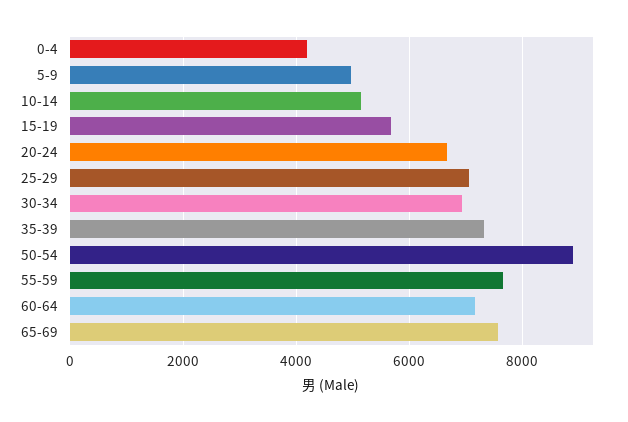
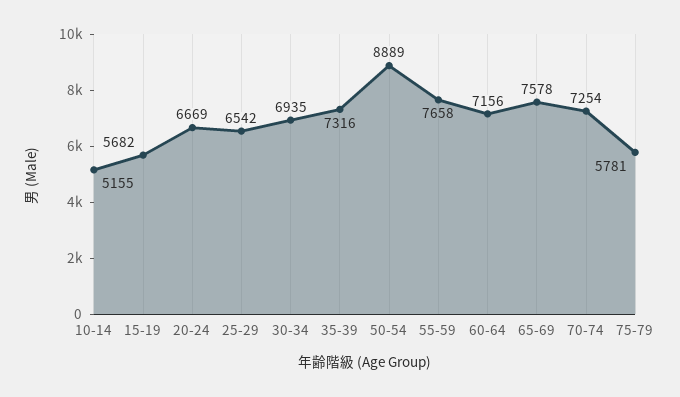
0-4: 4200 -> none
5-9: 5000 -> none
25-29: 7000 -> 6542
70-74: none -> 7254
75-79: none -> 5781

